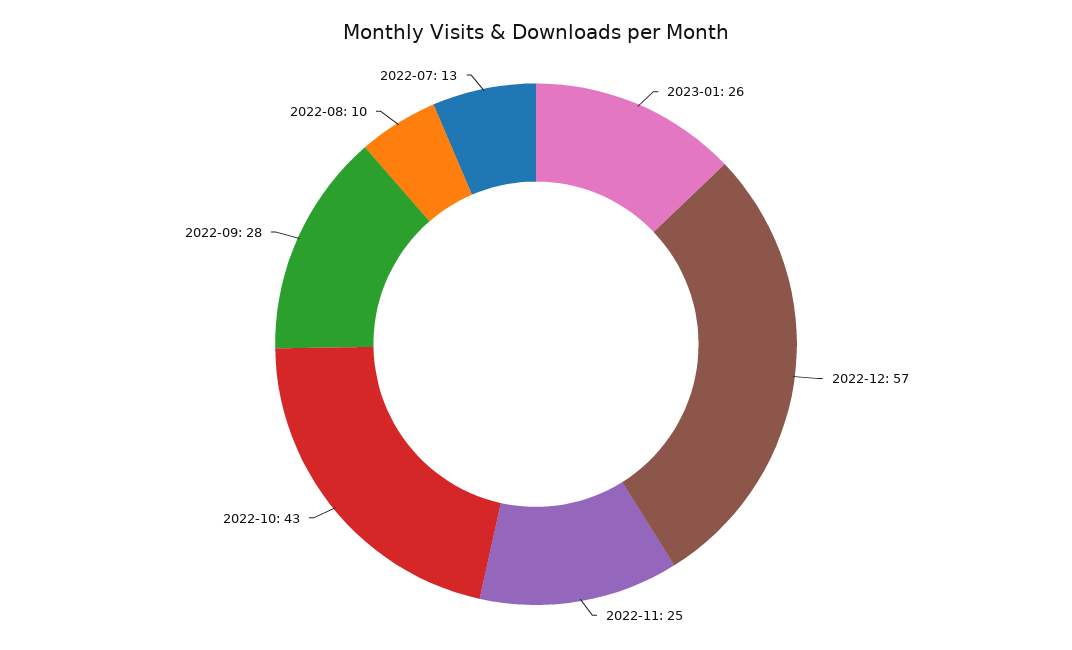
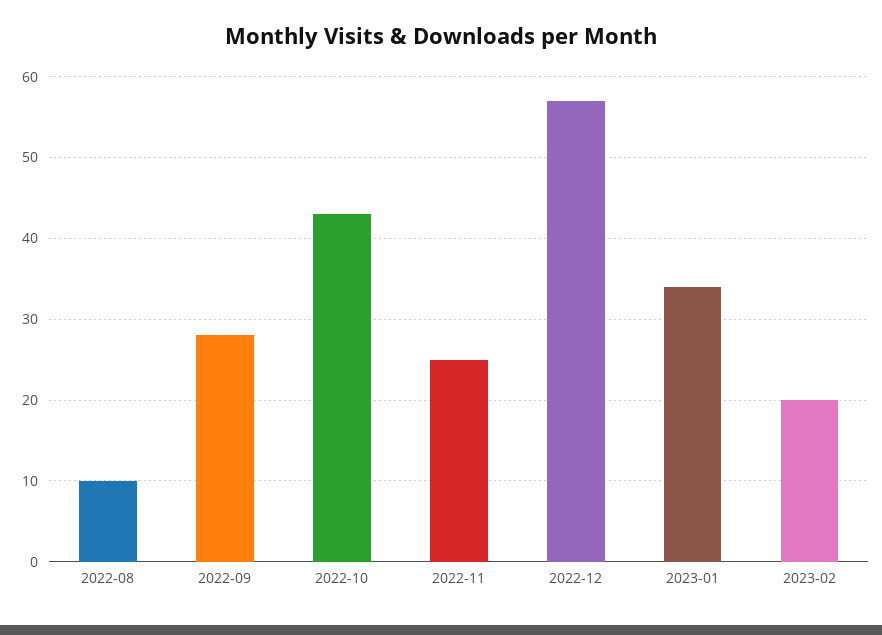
2023-01: 26 -> 34
2022-07: 13 -> none
2023-02: none -> 20

